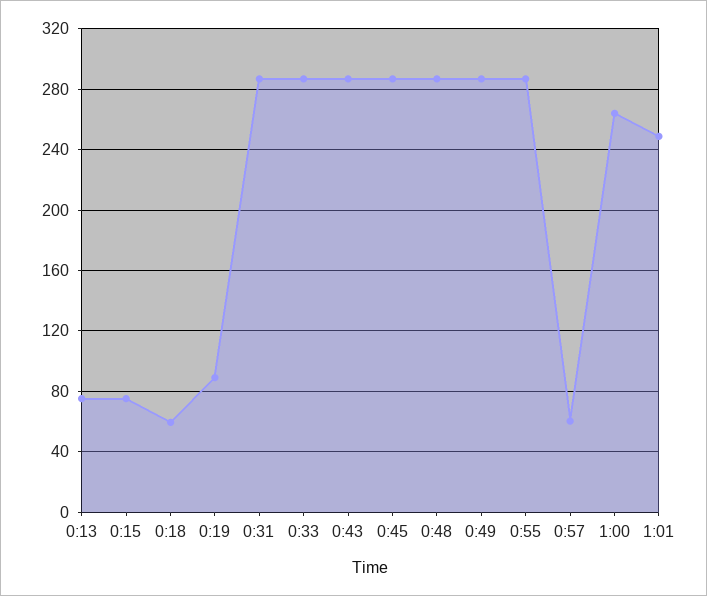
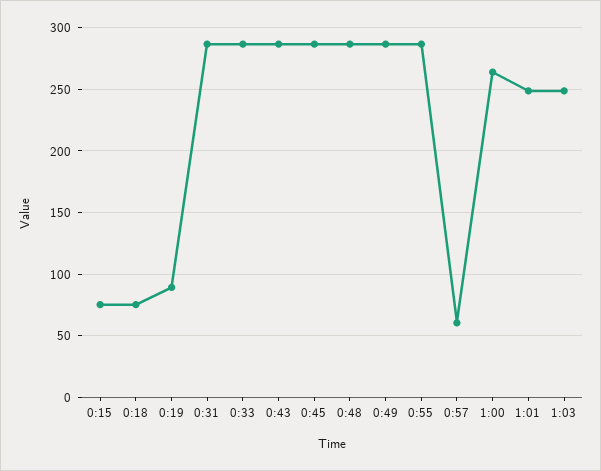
0:13: 75 -> none
0:18: 60 -> 75
1:03: none -> 250

